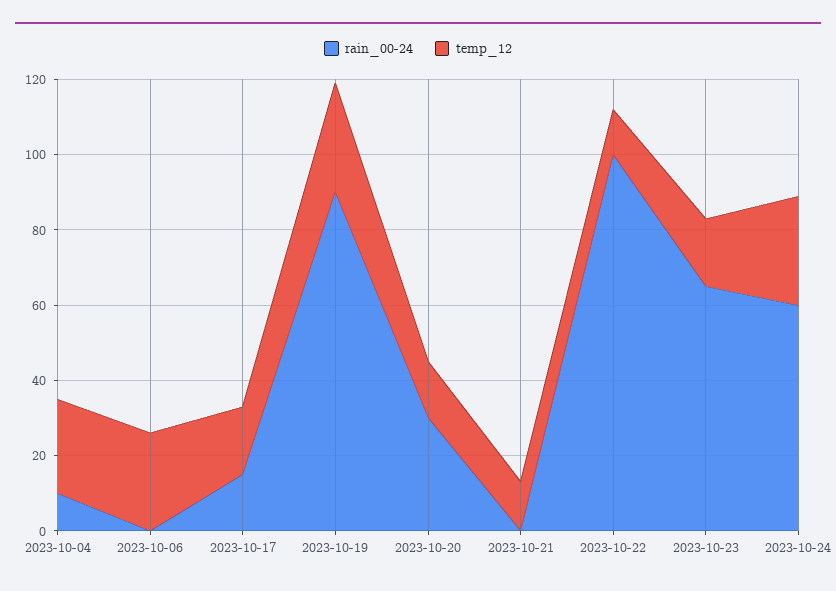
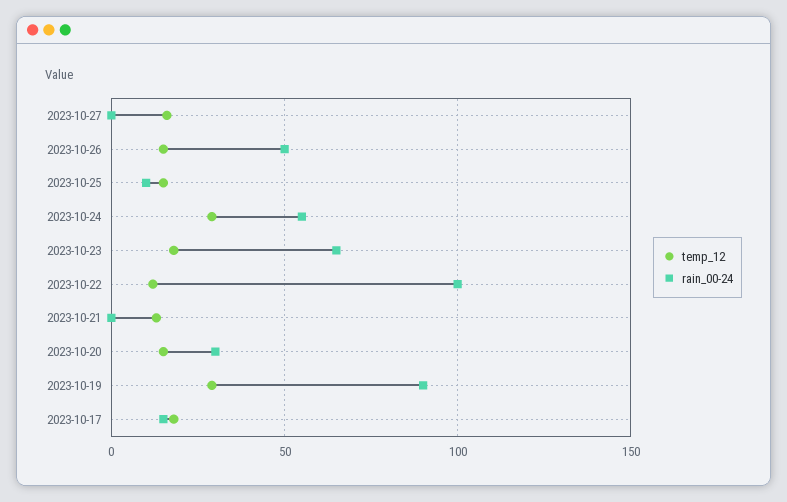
rain_00-24, 2023-10-04: 10 -> none
temp_12, 2023-10-04: 25 -> none
rain_00-24, 2023-10-06: 0 -> none
temp_12, 2023-10-06: 25 -> none
rain_00-24, 2023-10-24: 60 -> 55
temp_12, 2023-10-27: none -> 15
rain_00-24, 2023-10-27: none -> 0
temp_12, 2023-10-26: none -> 15
rain_00-24, 2023-10-26: none -> 50
temp_12, 2023-10-25: none -> 15
rain_00-24, 2023-10-25: none -> 10

